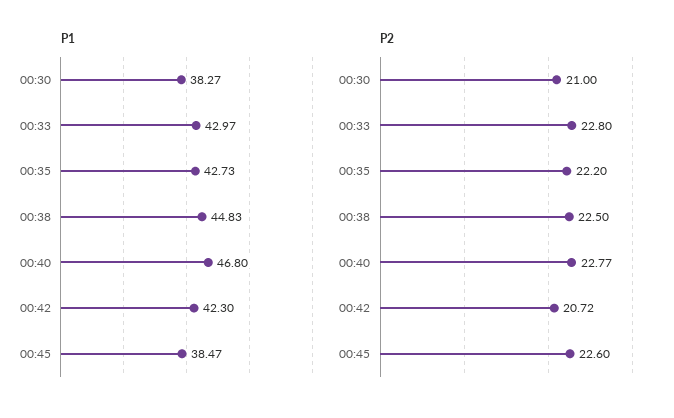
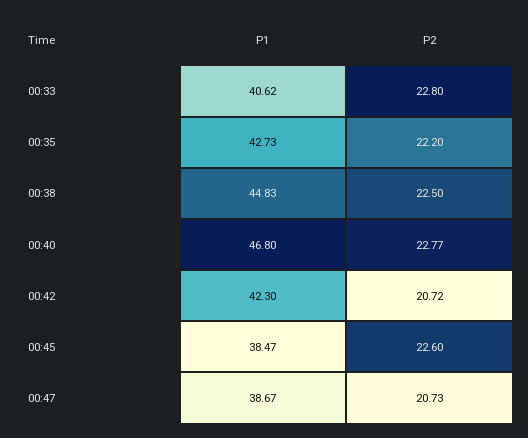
P1, 00:30: 38.27 -> none
P1, 00:33: 42.97 -> 40.62
P2, 00:30: 21 -> none
P1, 00:47: none -> 38.67
P2, 00:47: none -> 20.73

